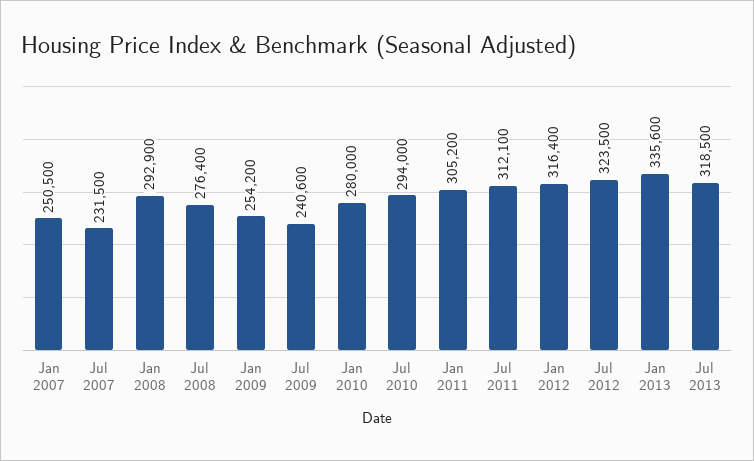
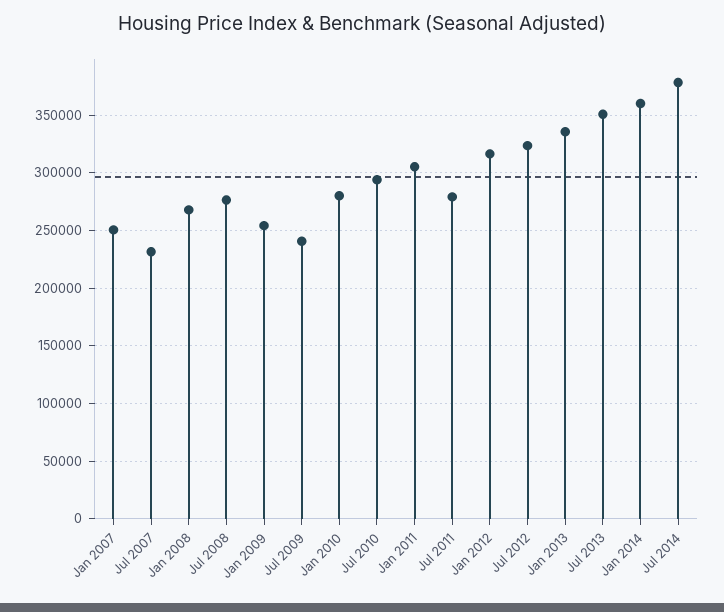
Jan 2008: 292900 -> 270000
Jul 2011: 312100 -> 280000
Jul 2013: 318500 -> 350000
Jan 2014: none -> 360000
Jul 2014: none -> 380000

